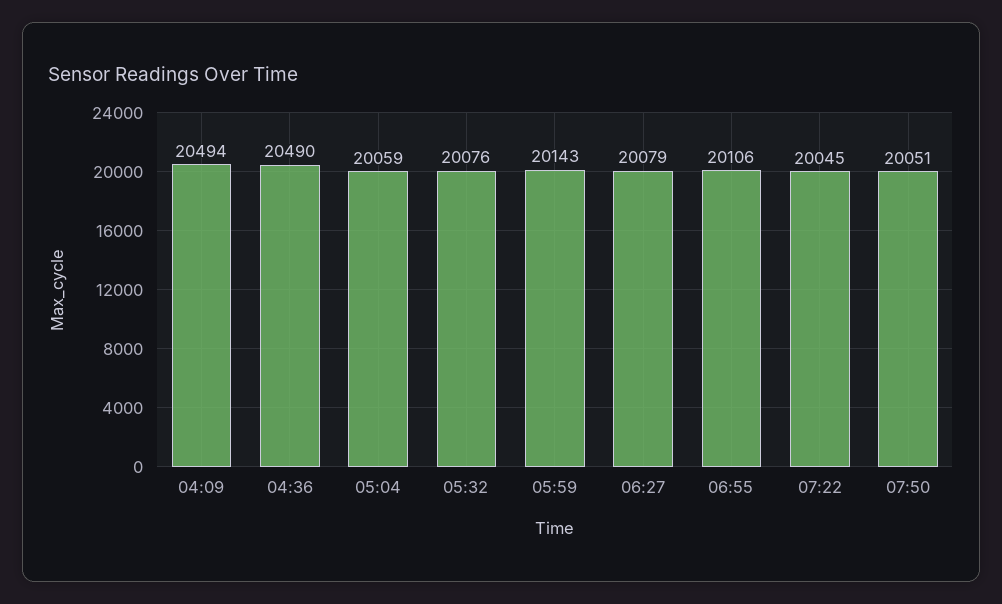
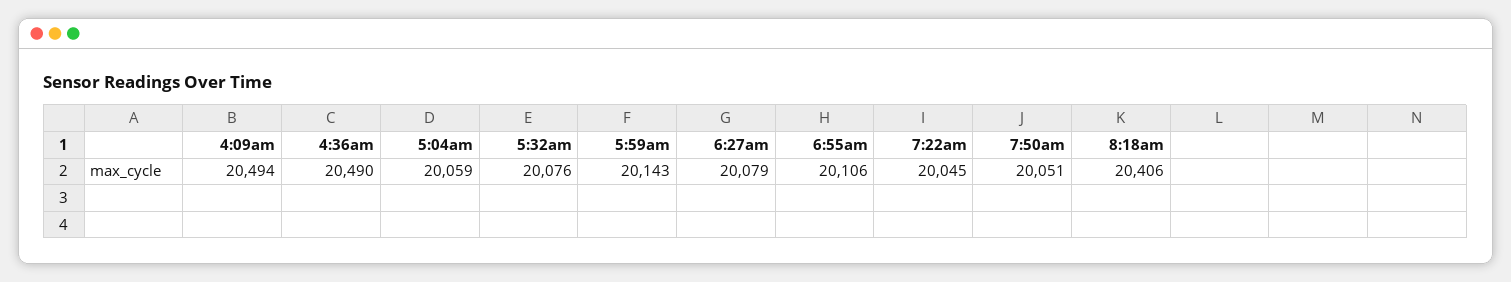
8:18am: none -> 20406

